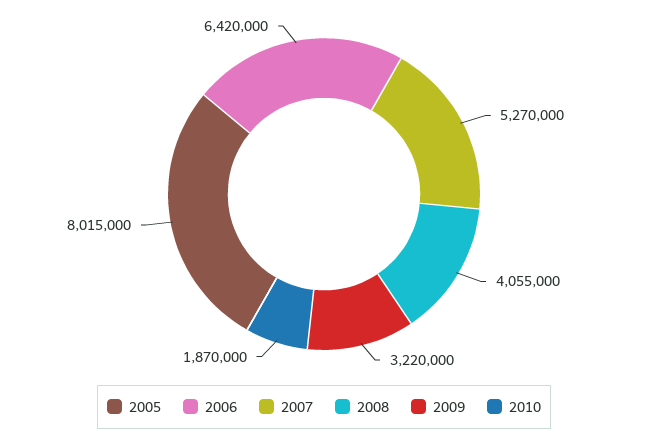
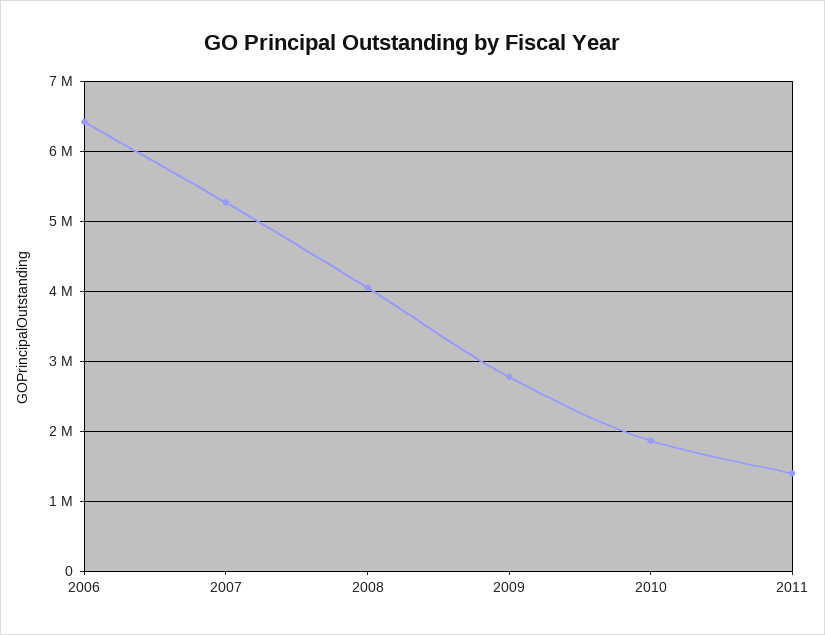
2005: 8015000 -> none
2009: 3220000 -> 2800000
2011: none -> 1400000

